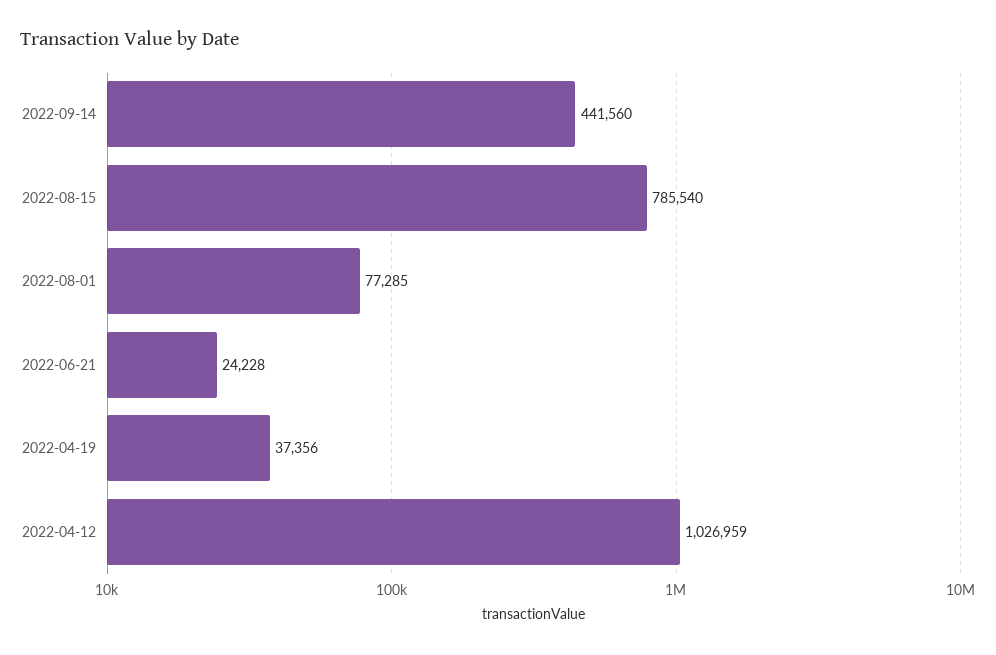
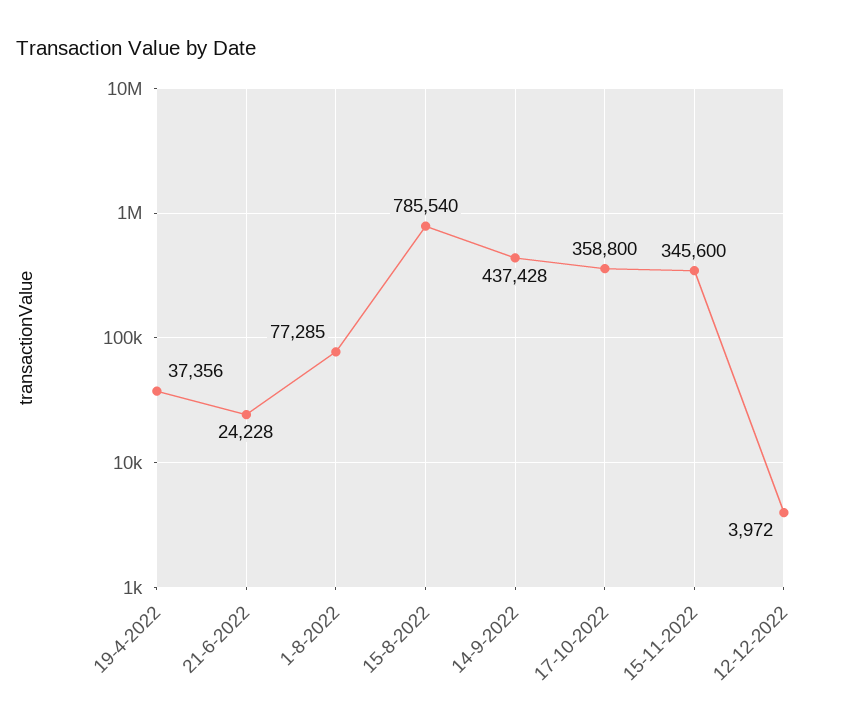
2022-09-14: 441560 -> 437428
2022-04-12: 1026959 -> none
17-10-2022: none -> 358800
15-11-2022: none -> 345600
12-12-2022: none -> 3972

